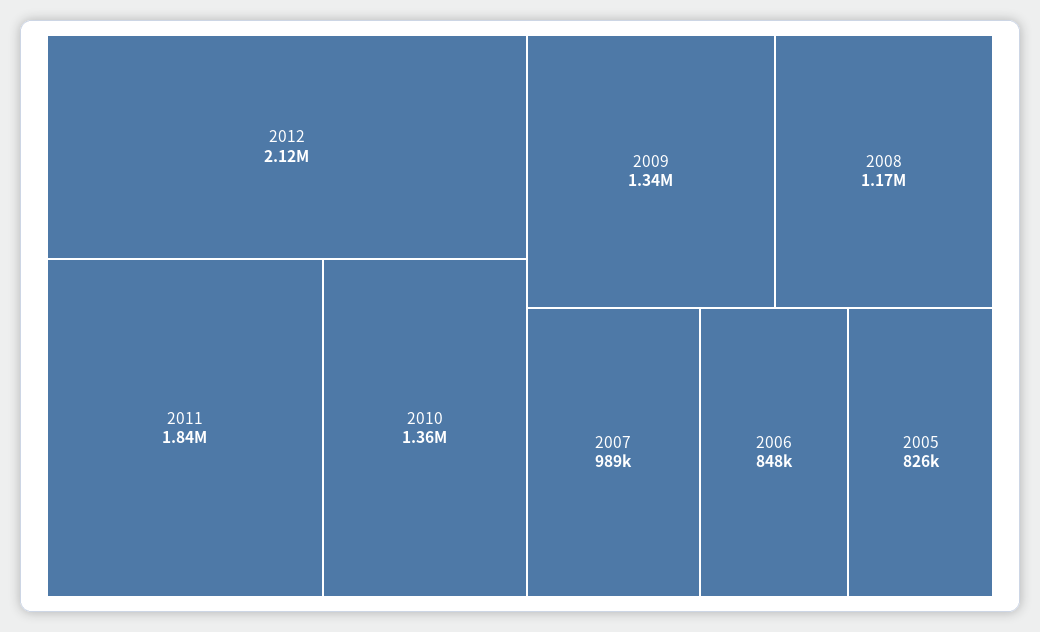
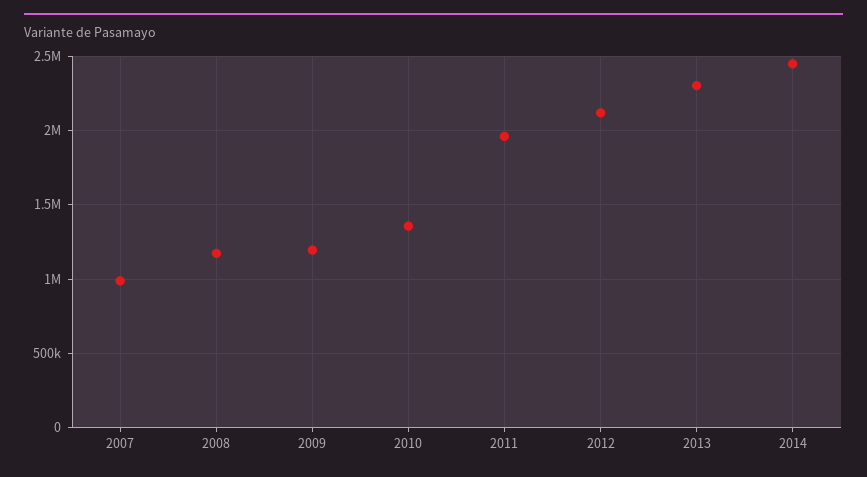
2011: 1840000 -> 1950000
2009: 1340000 -> 1200000
2006: 848000 -> none
2005: 826000 -> none
2013: none -> 2300000
2014: none -> 2450000

